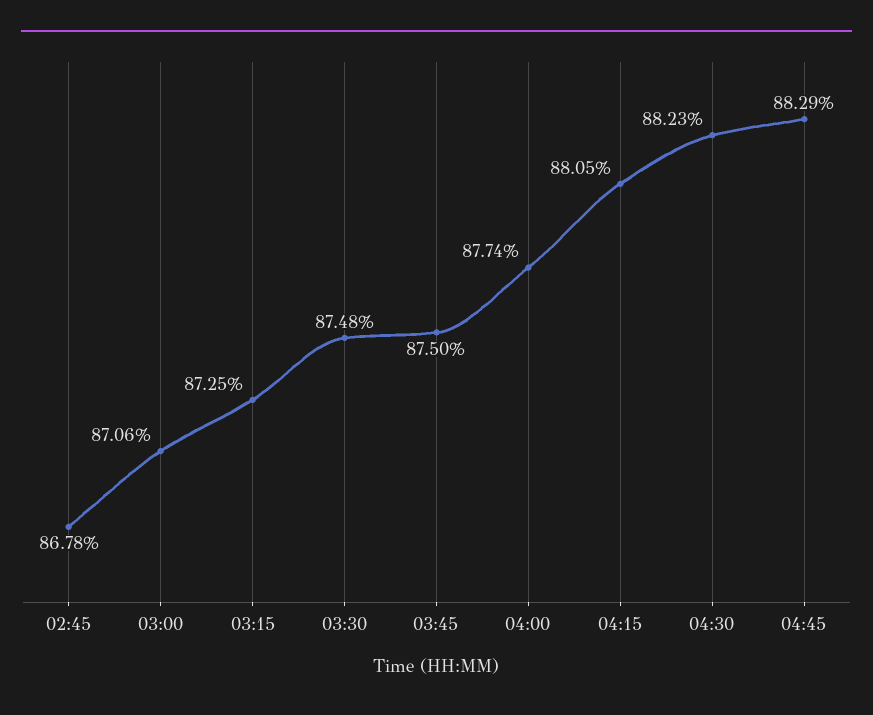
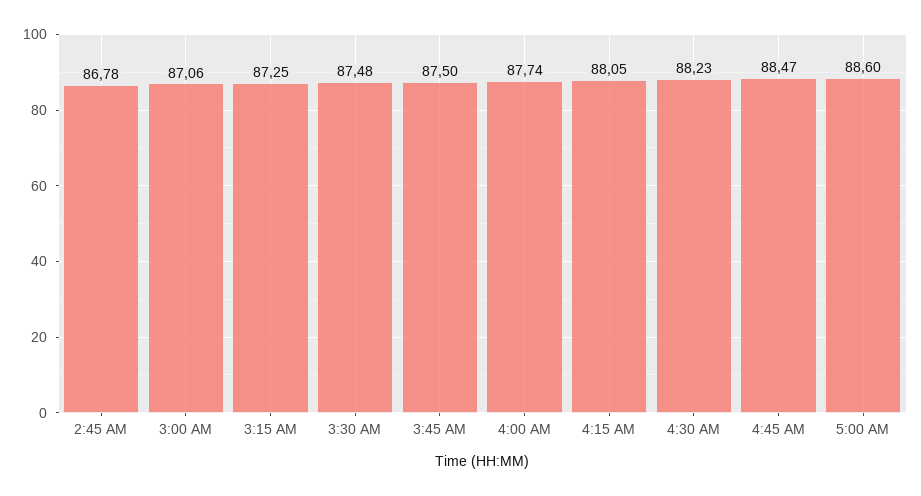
04:45: 88.29 -> 88.47
5:00 AM: none -> 88.6

